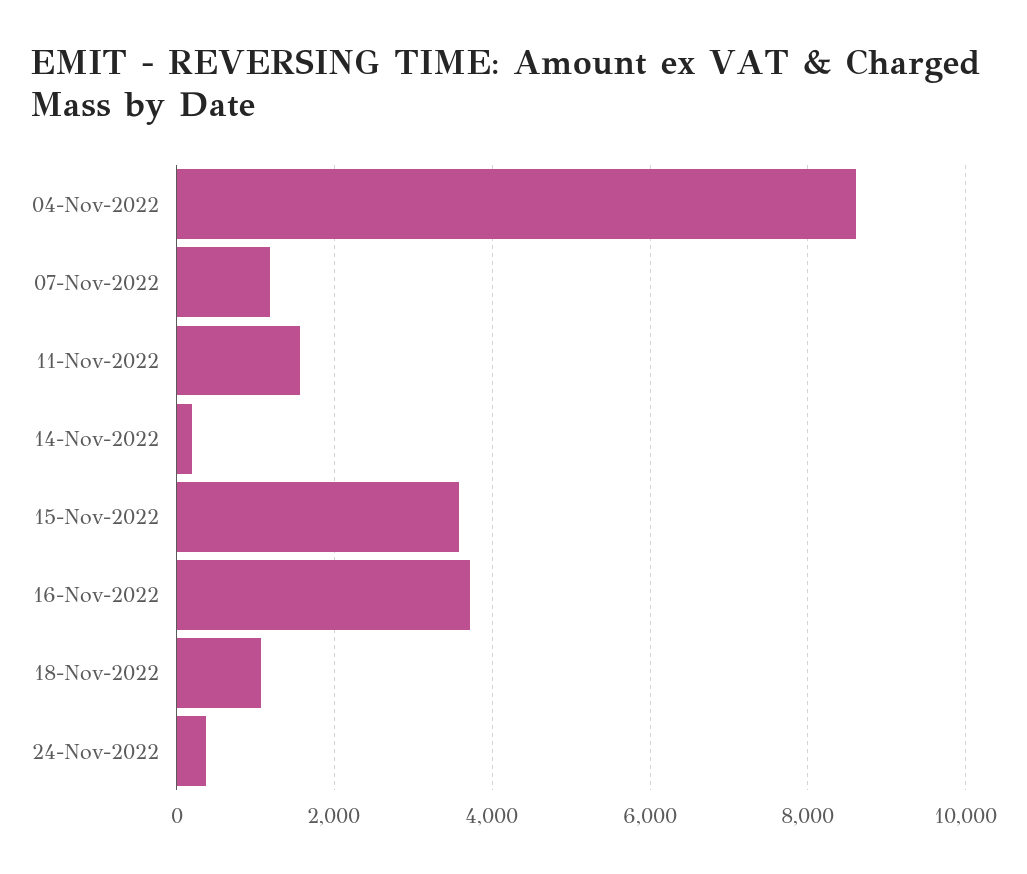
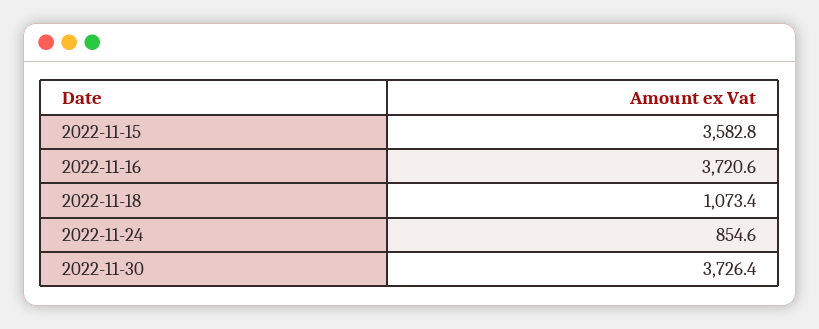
04-Nov-2022: 8600 -> none
07-Nov-2022: 1200 -> none
11-Nov-2022: 1600 -> none
14-Nov-2022: 200 -> none
24-Nov-2022: 400 -> 854.6
2022-11-30: none -> 3726.4

